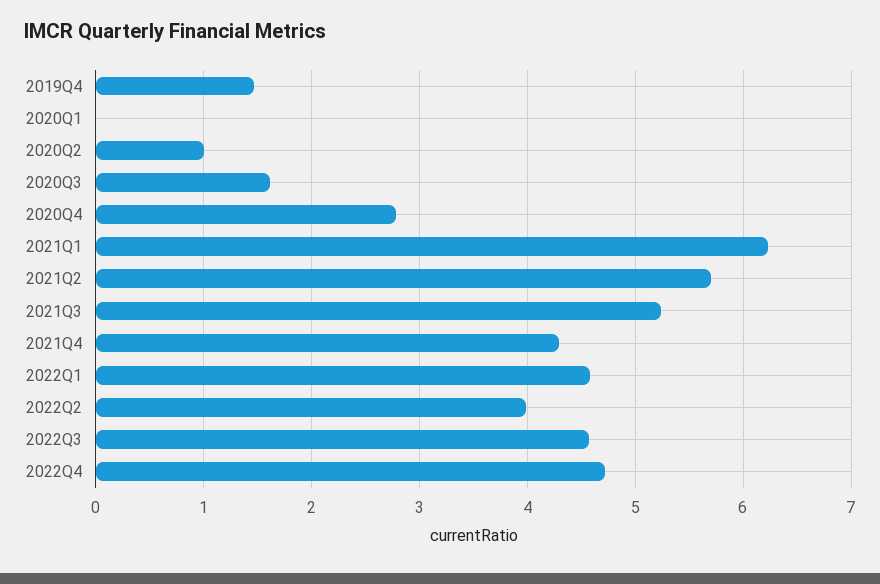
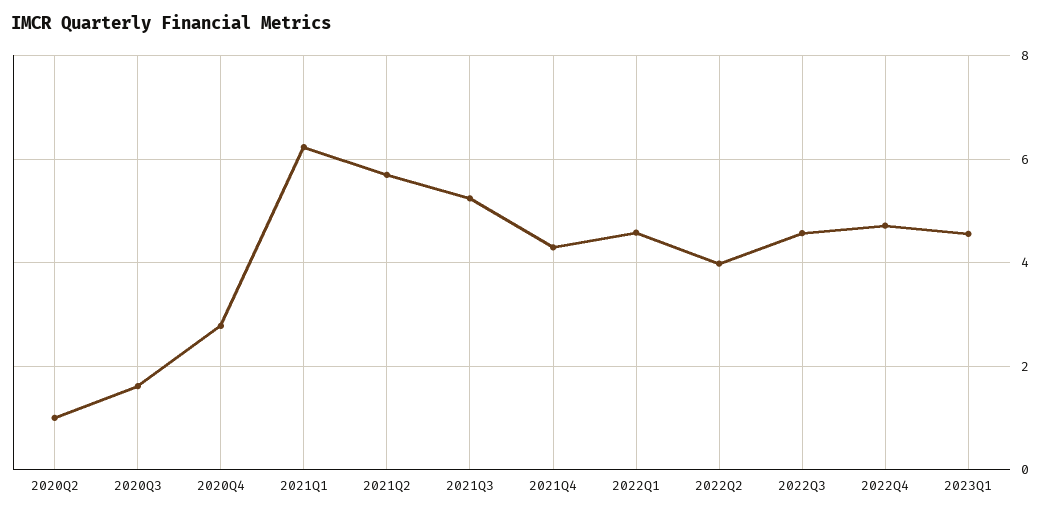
2019Q4: 1.5 -> none
2020Q1: 0 -> none
2023Q1: none -> 4.6

